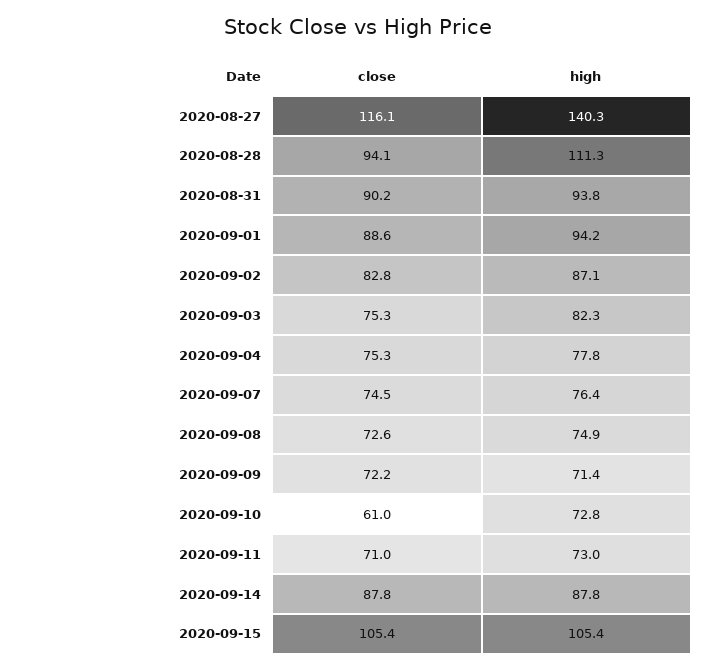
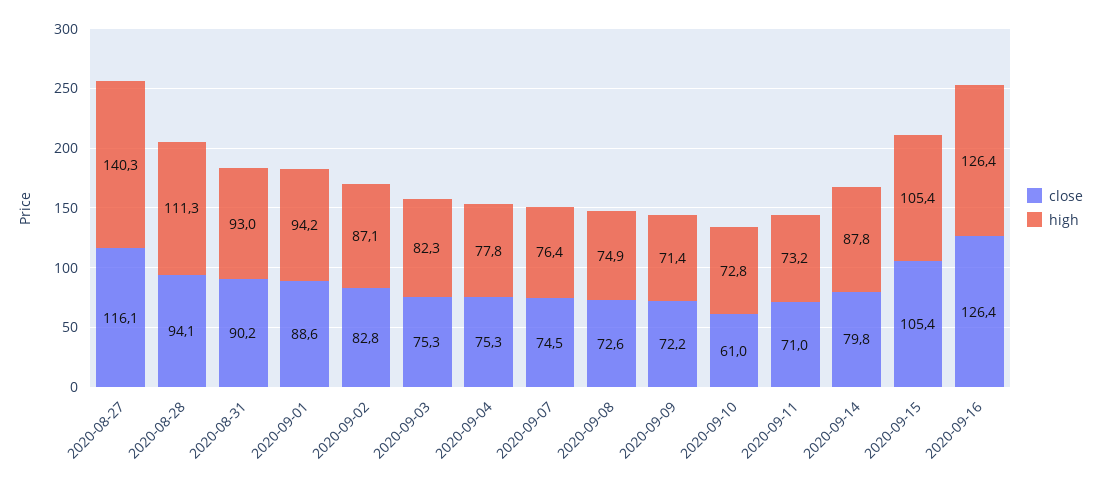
high, 2020-08-31: 93.8 -> 93
high, 2020-09-11: 73 -> 73.2
close, 2020-09-14: 87.8 -> 79.8
close, 2020-09-16: none -> 126.4
high, 2020-09-16: none -> 126.4

